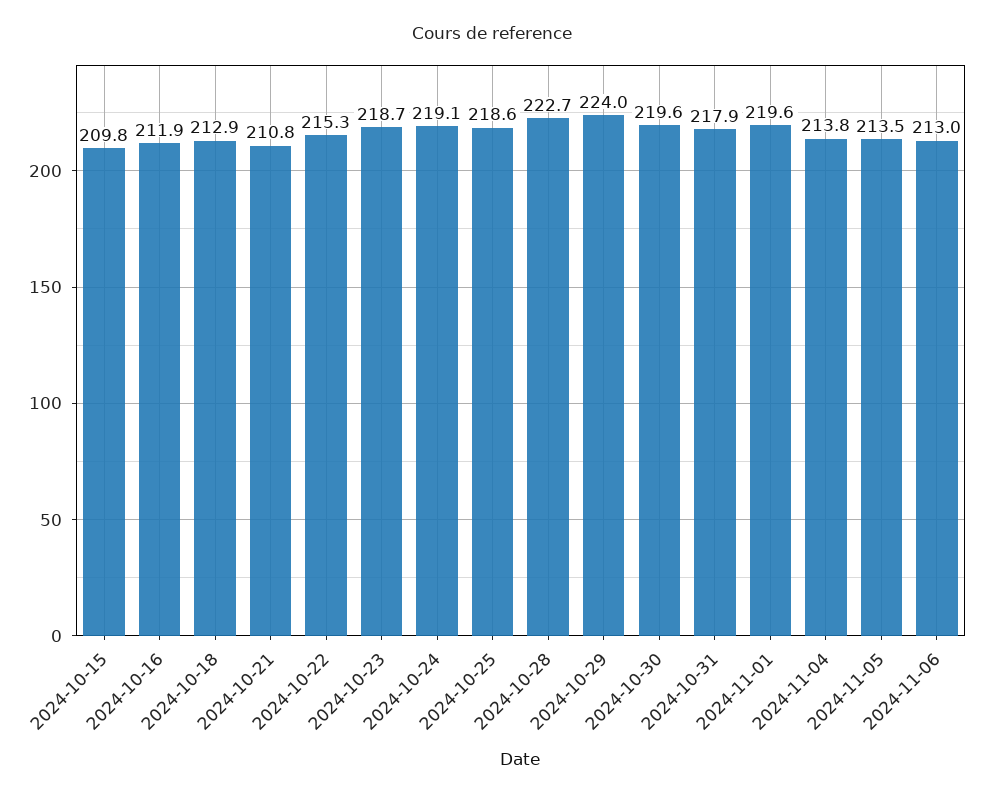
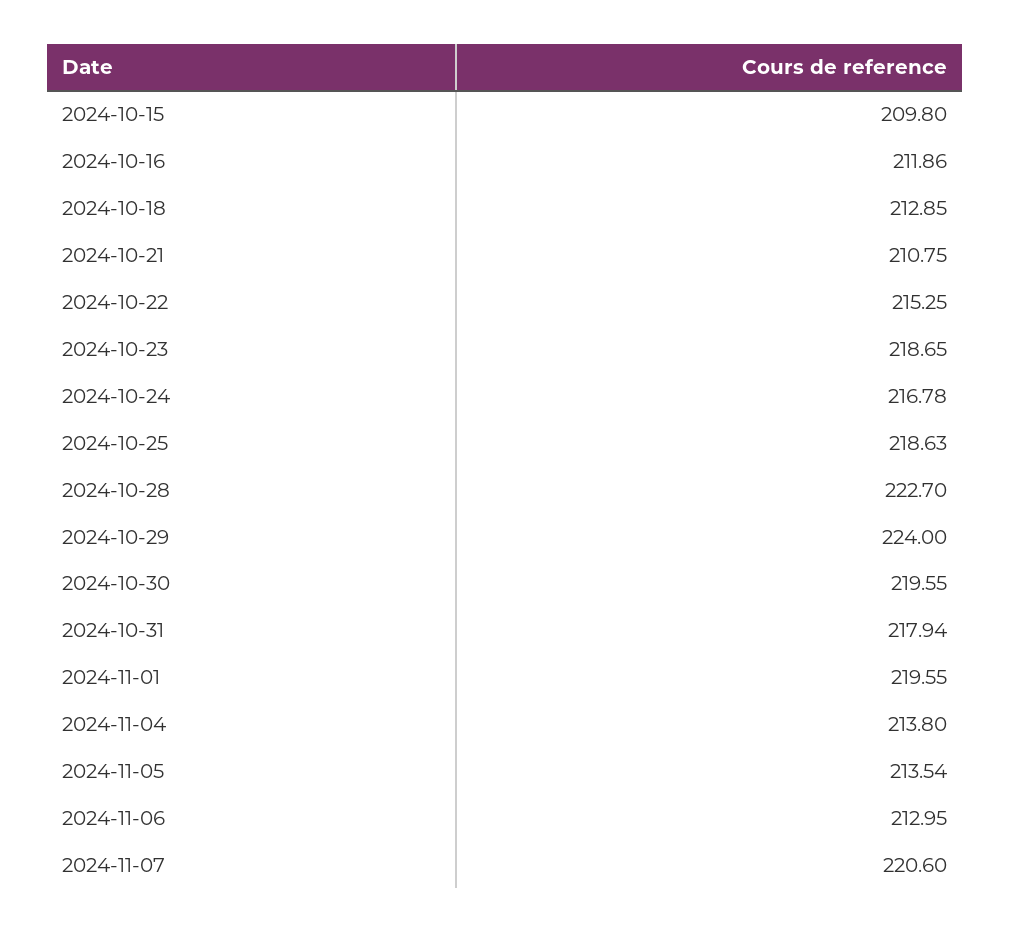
2024-10-24: 219.1 -> 216.78
2024-11-07: none -> 220.6

